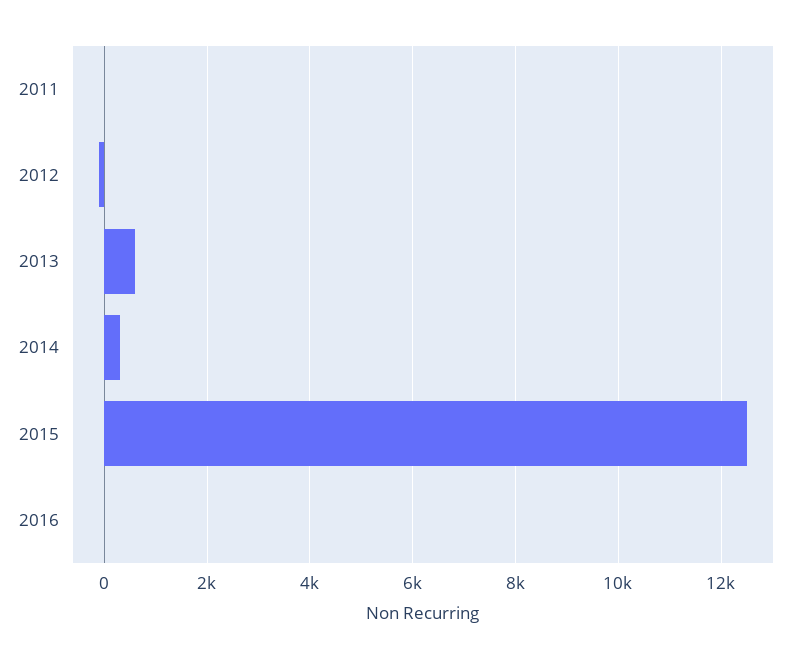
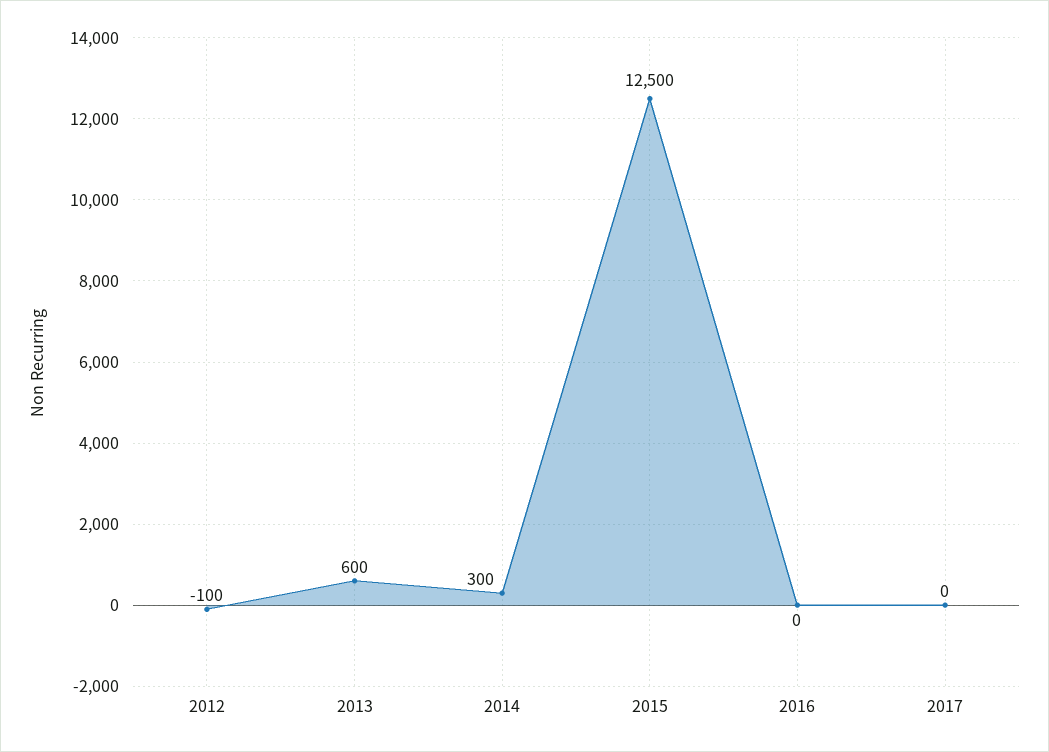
2011: 0 -> none
2017: none -> 0

